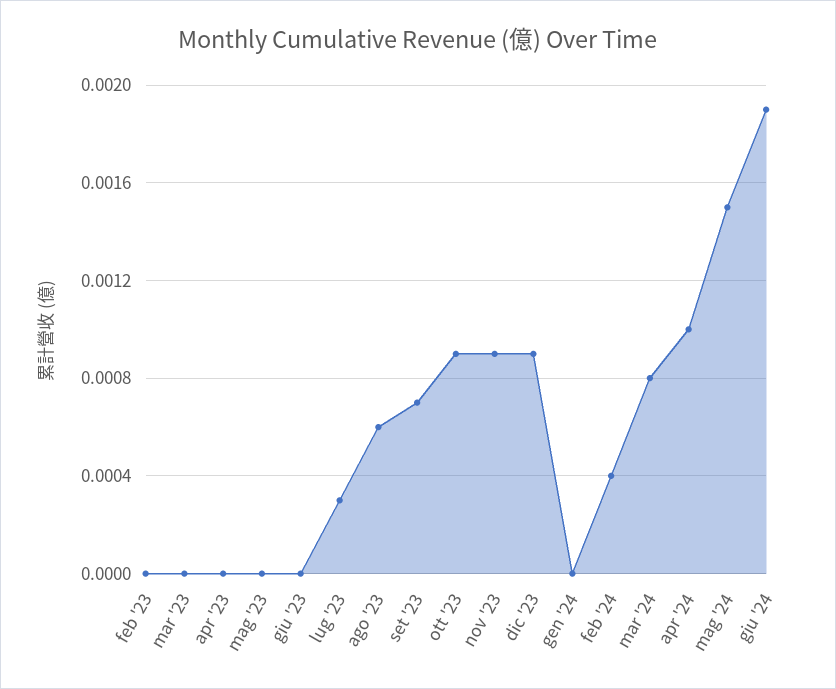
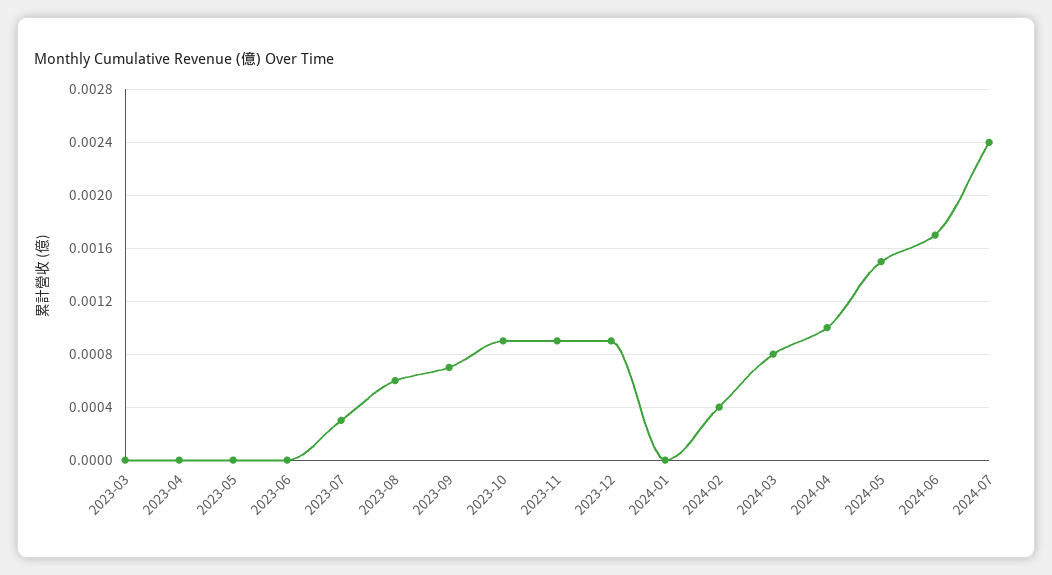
feb '23: 0 -> none
giu '24: 0.0019 -> 0.0017
2024-07: none -> 0.0024

